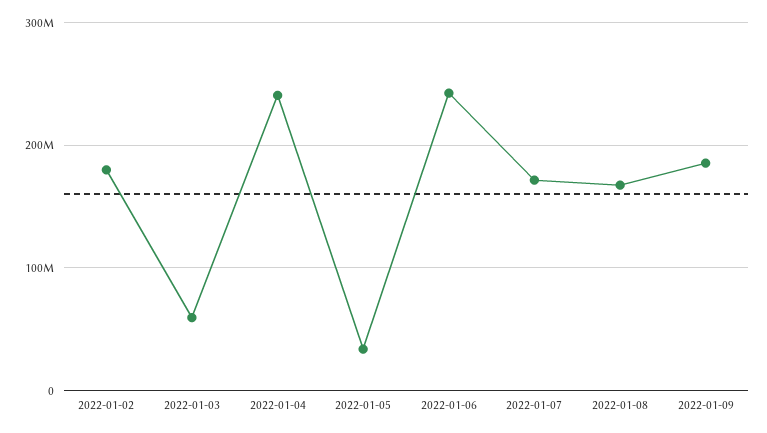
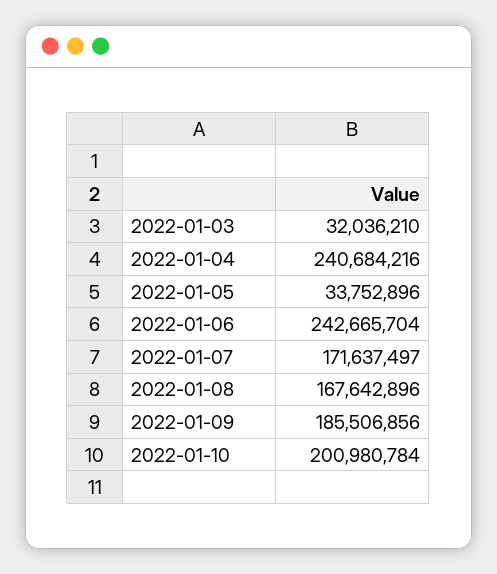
2022-01-02: 180000000 -> none
2022-01-03: 60000000 -> 32036210
2022-01-10: none -> 200980784

